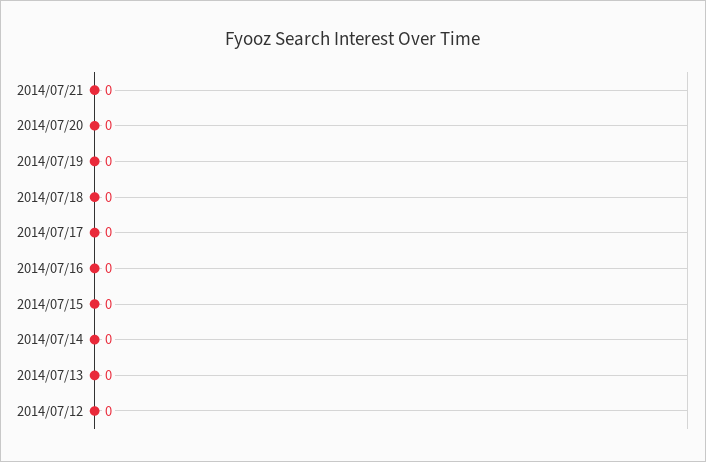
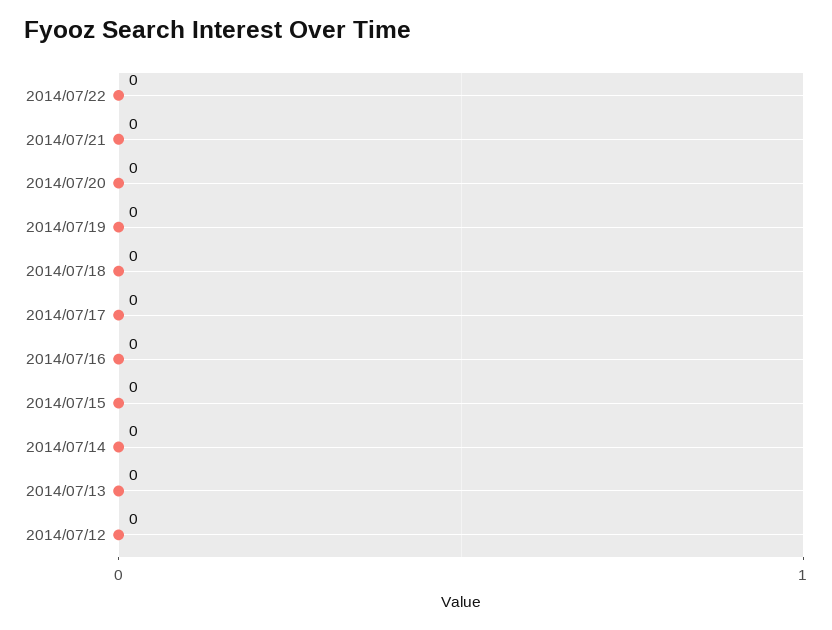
2014/07/22: none -> 0

